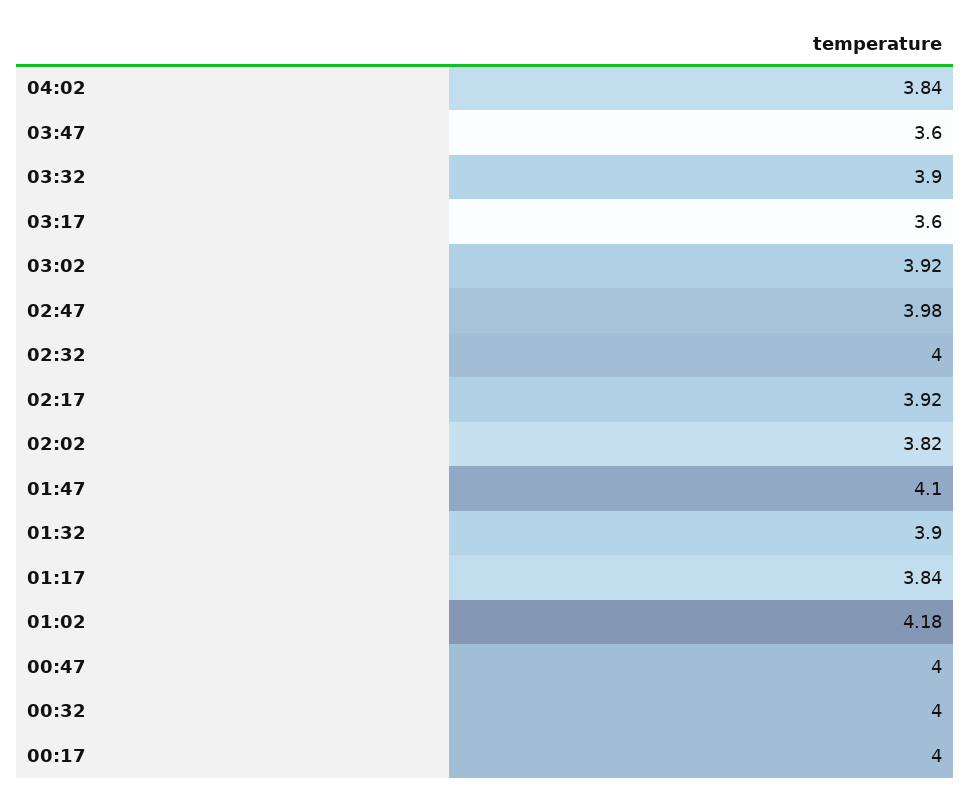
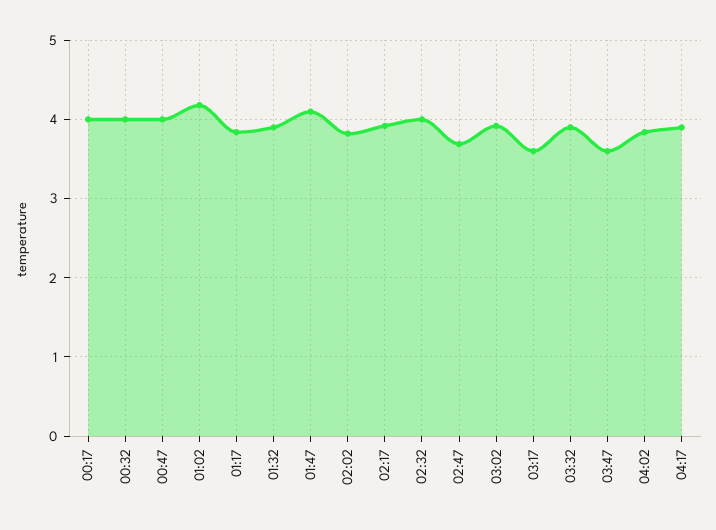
02:47: 3.98 -> 3.7
04:17: none -> 3.9

